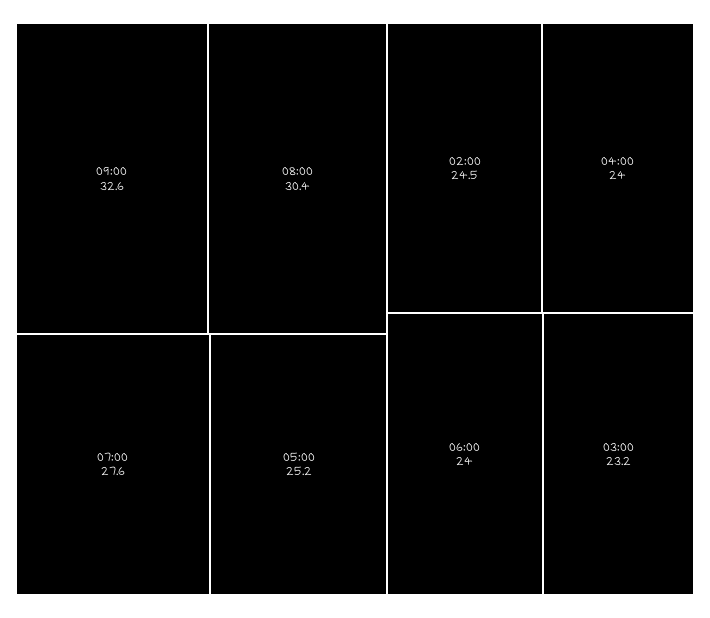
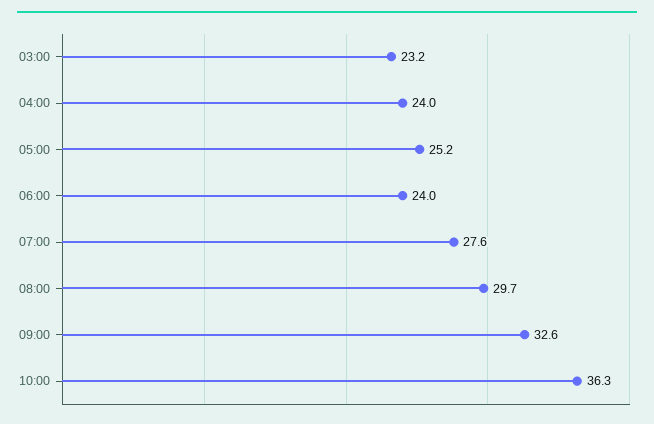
08:00: 30.4 -> 29.7
02:00: 24.5 -> none
10:00: none -> 36.3

